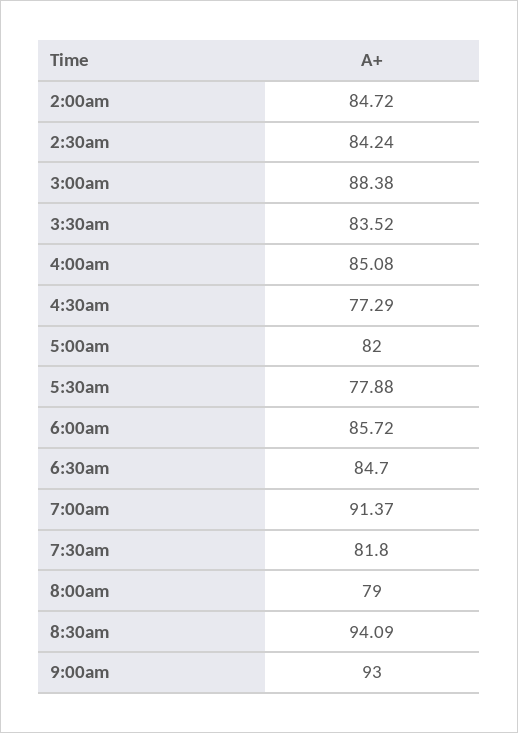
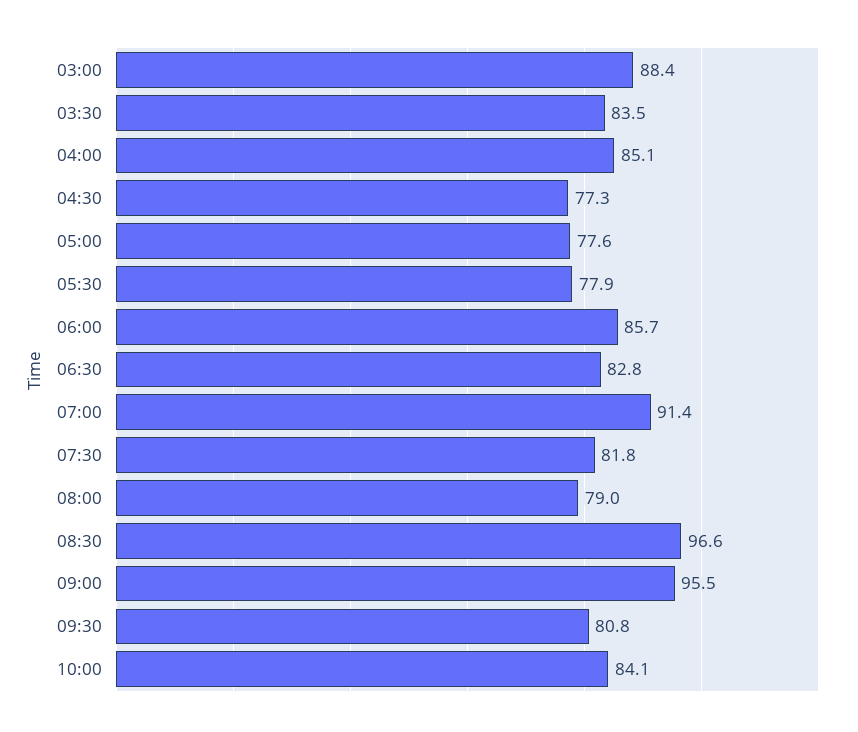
2:00am: 84.72 -> none
2:30am: 84.24 -> none
5:00am: 82 -> 77.6
6:30am: 84.7 -> 82.8
8:30am: 94.09 -> 96.6
9:00am: 93 -> 95.5
09:30: none -> 80.8
10:00: none -> 84.1

